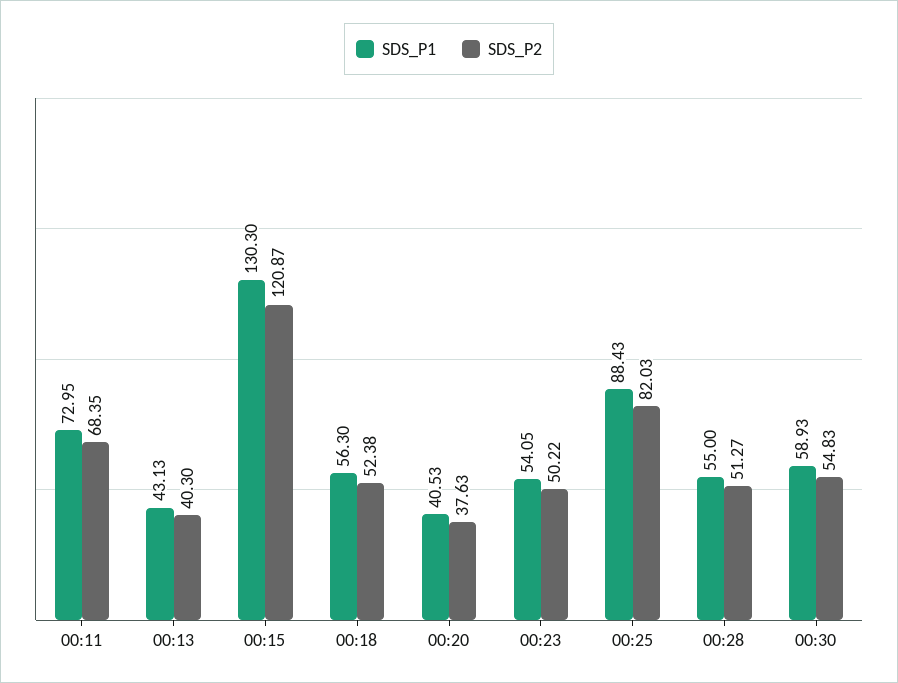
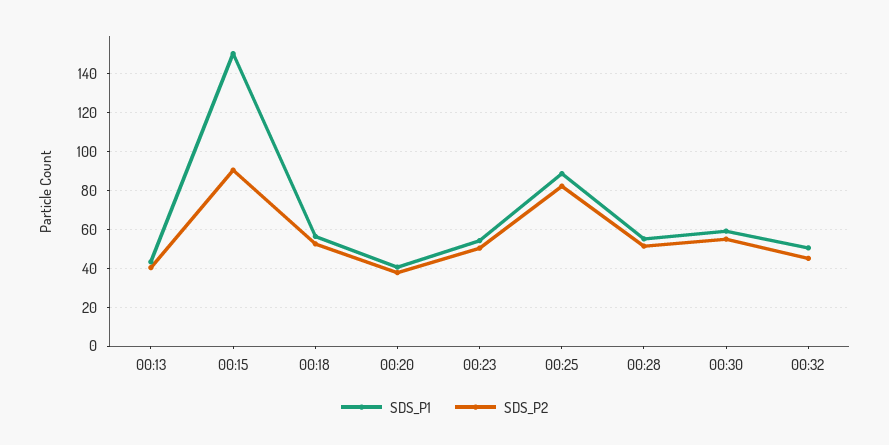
SDS_P1, 00:11: 72.95 -> none
SDS_P2, 00:11: 68.35 -> none
SDS_P1, 00:15: 130.3 -> 150
SDS_P2, 00:15: 120.87 -> 90
SDS_P1, 00:32: none -> 50
SDS_P2, 00:32: none -> 45

